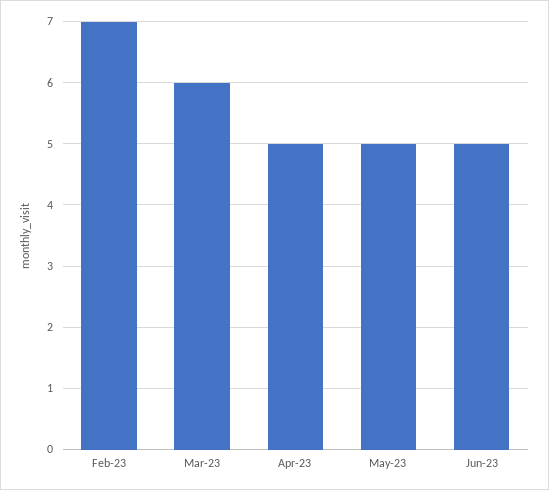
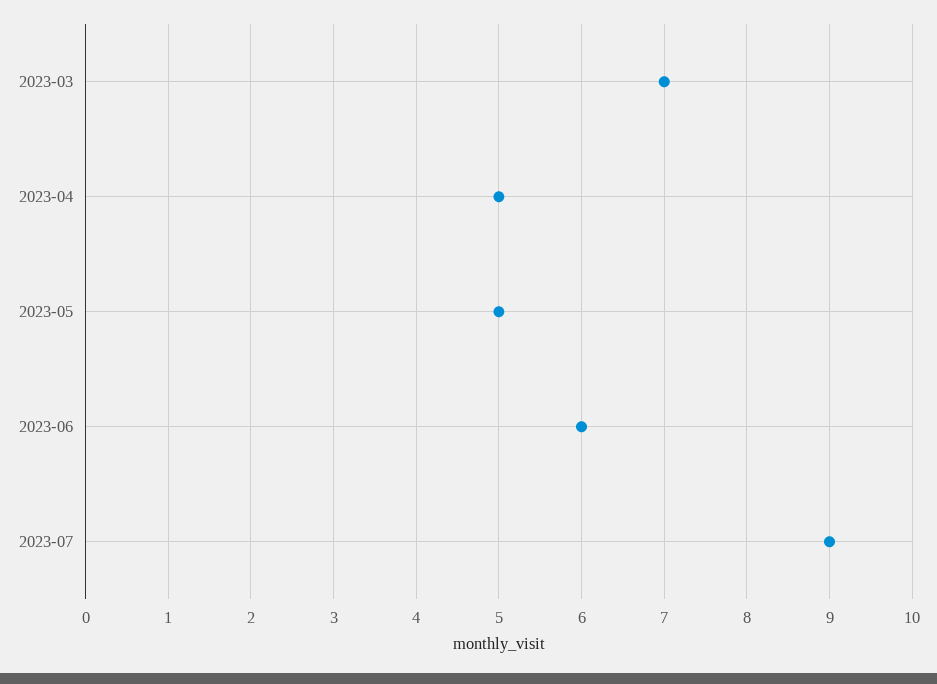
Feb-23: 7 -> none
Mar-23: 6 -> 7
Jun-23: 5 -> 6
2023-07: none -> 9

